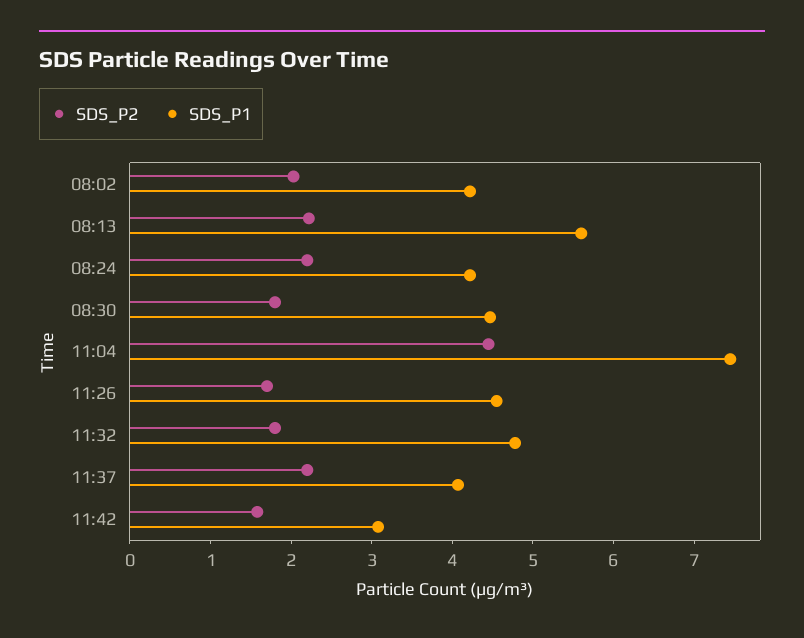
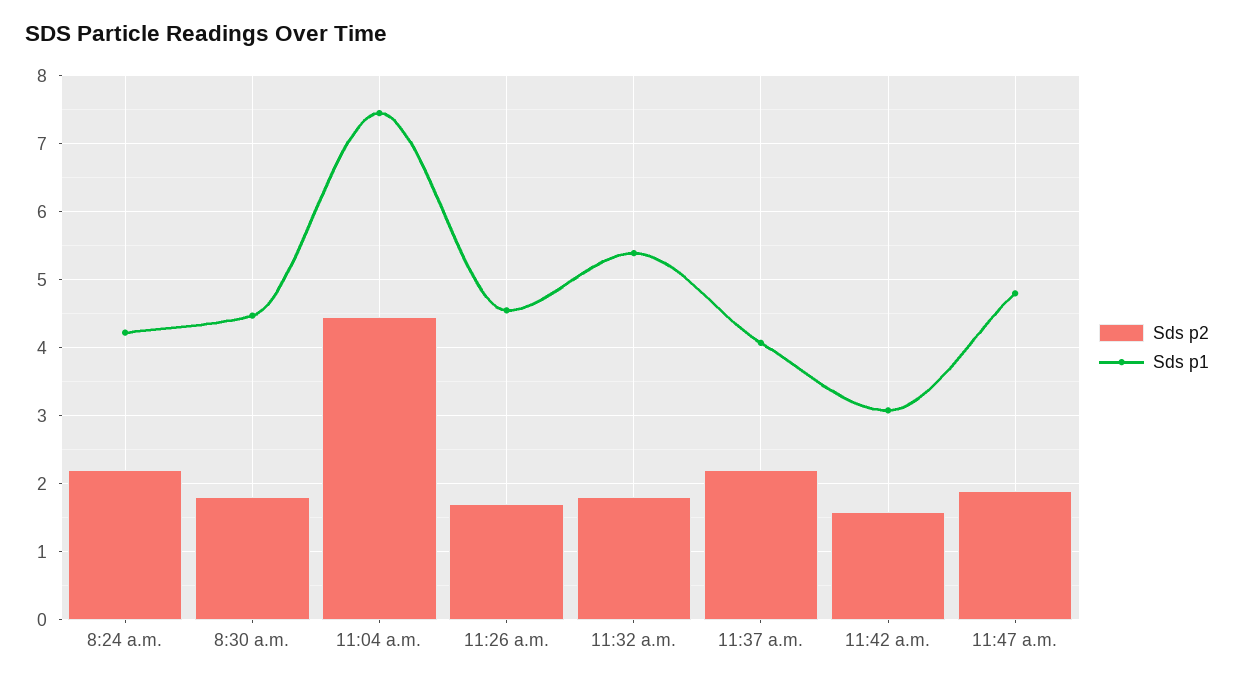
SDS_P2, 08:02: 2 -> none
SDS_P1, 08:02: 4.2 -> none
SDS_P2, 08:13: 2.2 -> none
SDS_P1, 08:13: 5.6 -> none
SDS_P1, 11:32: 4.8 -> 5.4
SDS_P2, 11:47 a.m.: none -> 1.9
SDS_P1, 11:47 a.m.: none -> 4.8

